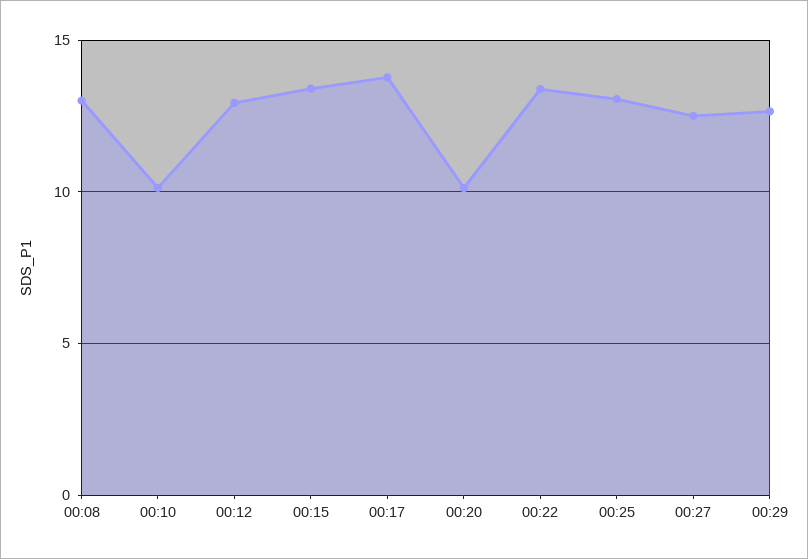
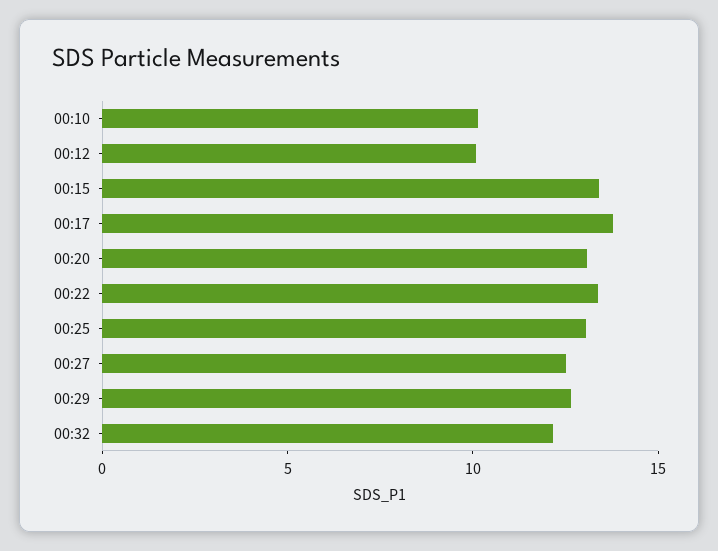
00:08: 13 -> none
00:12: 13 -> 10
00:20: 10 -> 13
00:32: none -> 12

